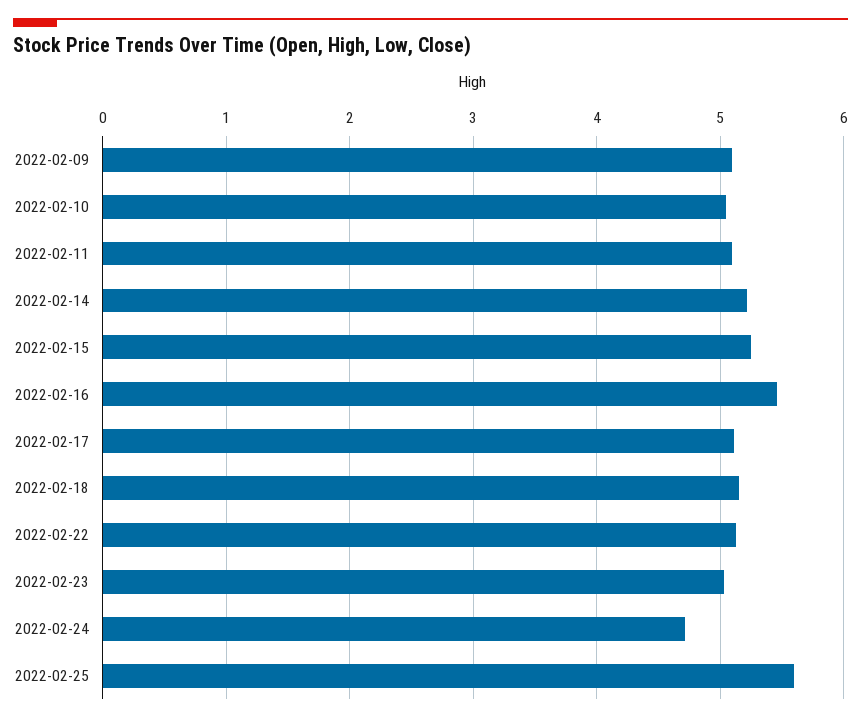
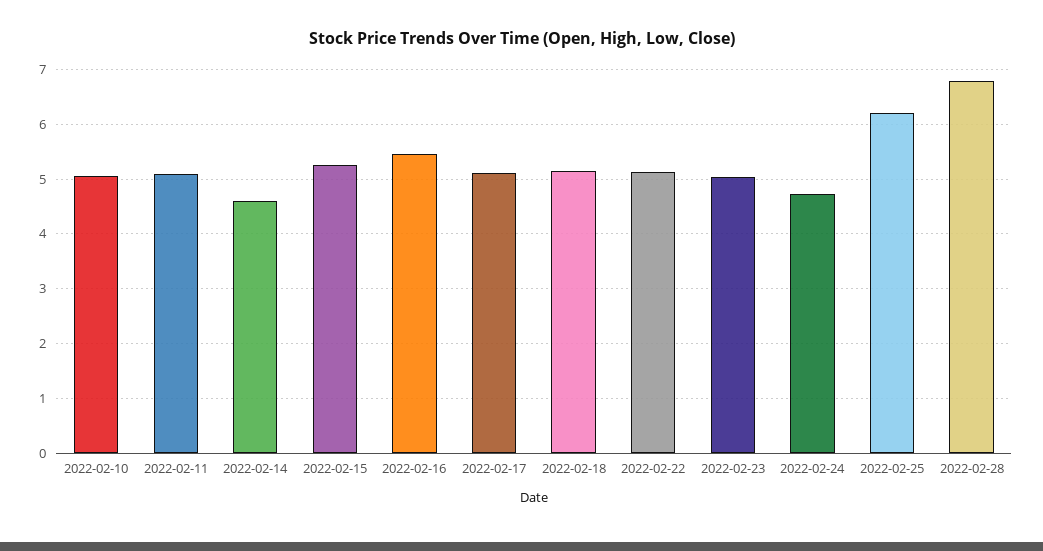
2022-02-09: 5.1 -> none
2022-02-14: 5.2 -> 4.6
2022-02-25: 5.6 -> 6.2
2022-02-28: none -> 6.8

